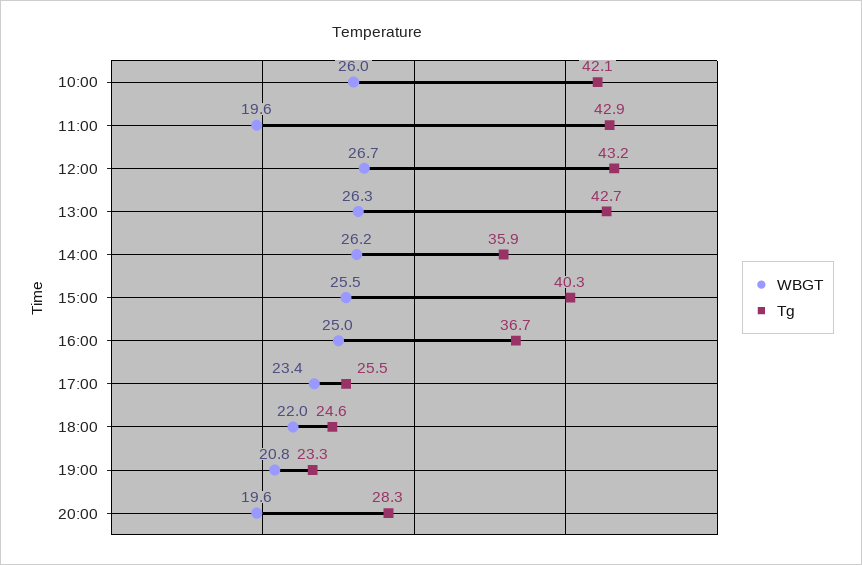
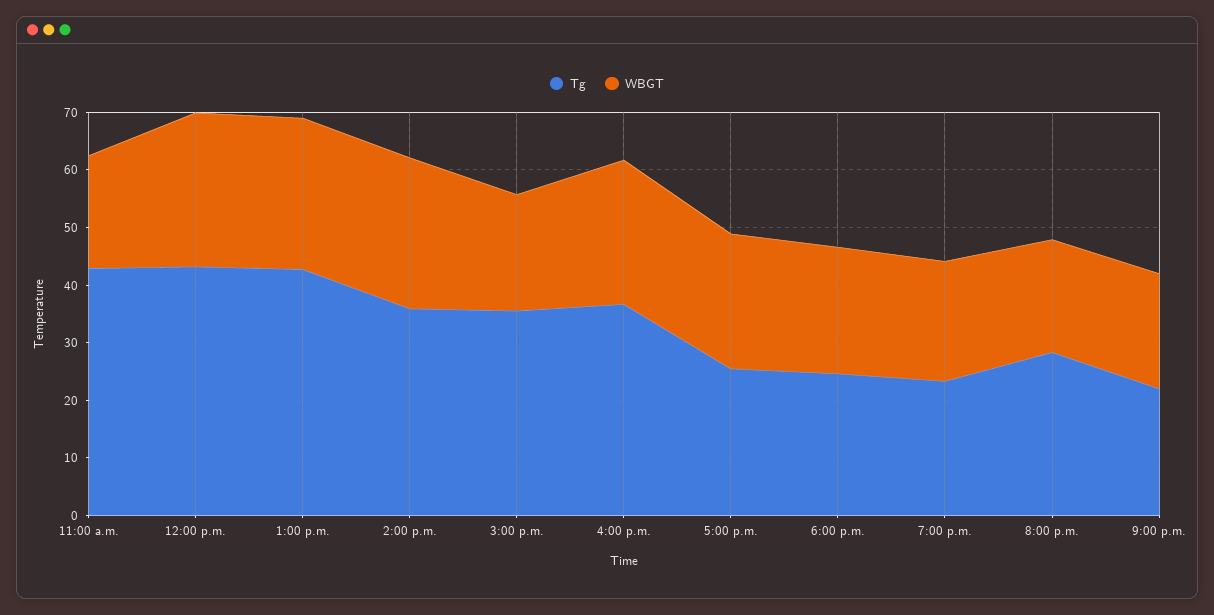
WBGT, 10:00: 26 -> none
Tg, 10:00: 42.1 -> none
WBGT, 15:00: 25.5 -> 20
Tg, 15:00: 40.3 -> 36
Tg, 9:00 p.m.: none -> 22
WBGT, 9:00 p.m.: none -> 20

